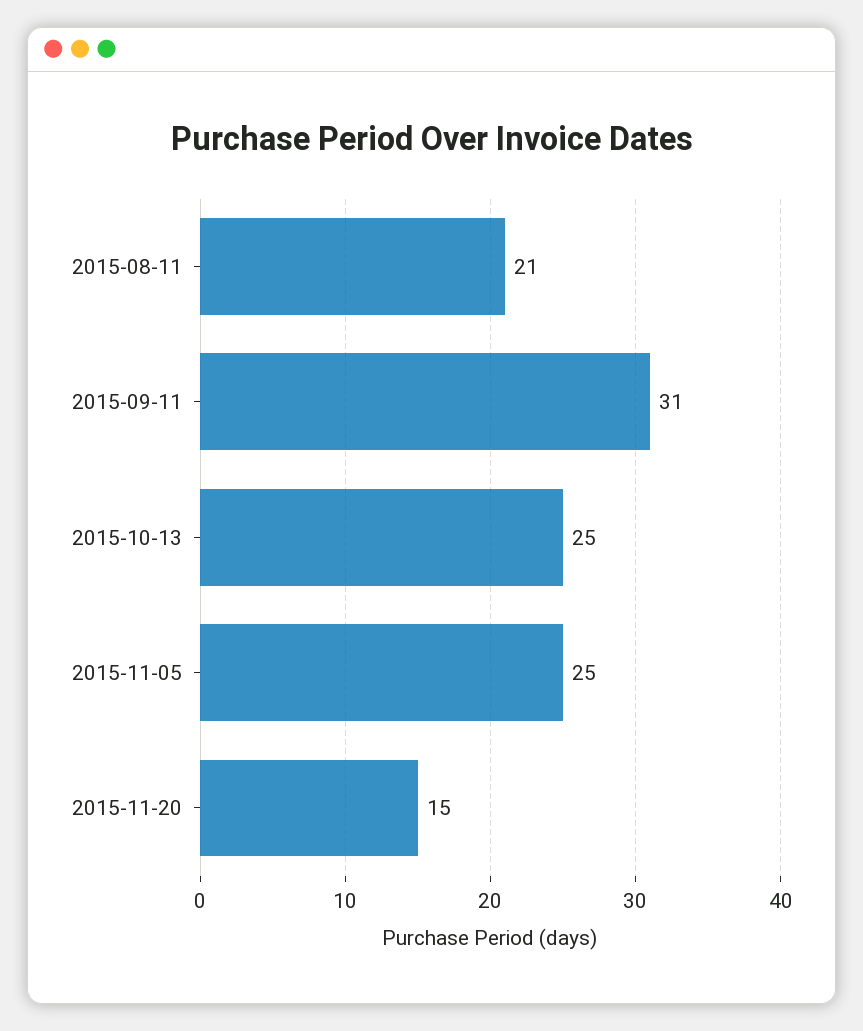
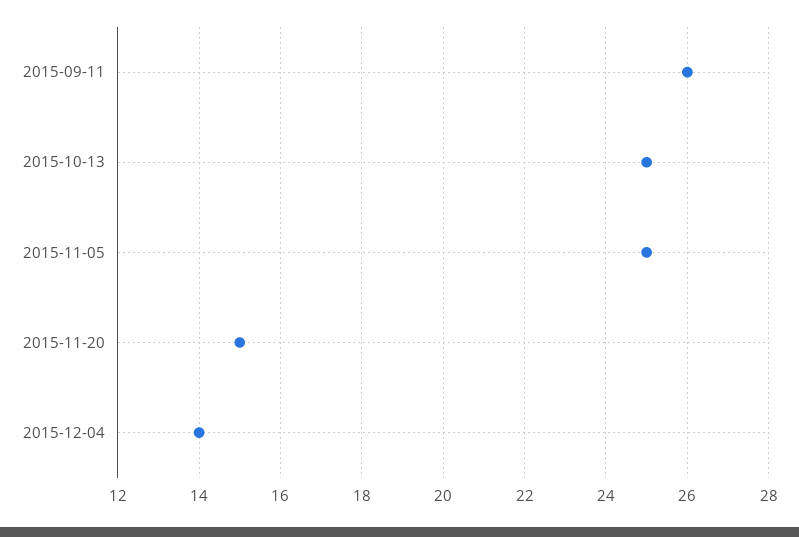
2015-08-11: 21 -> none
2015-09-11: 31 -> 26
2015-12-04: none -> 14

